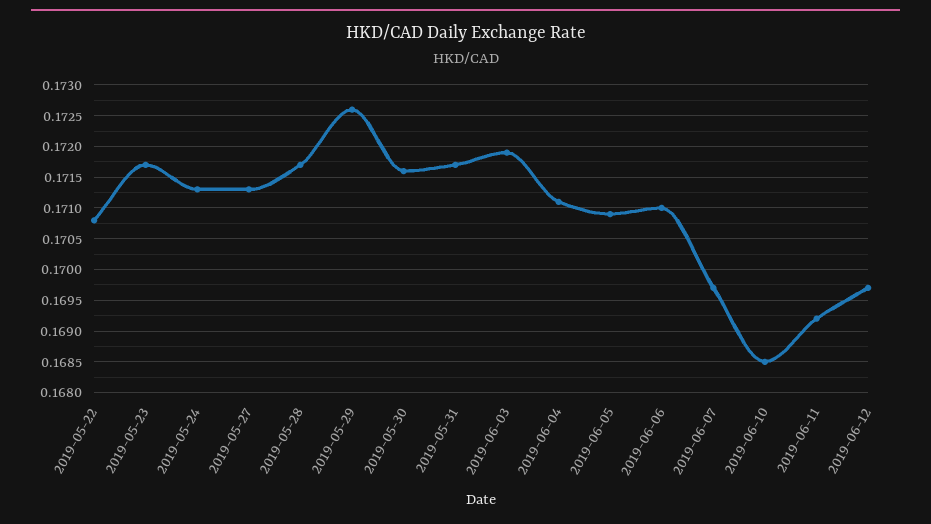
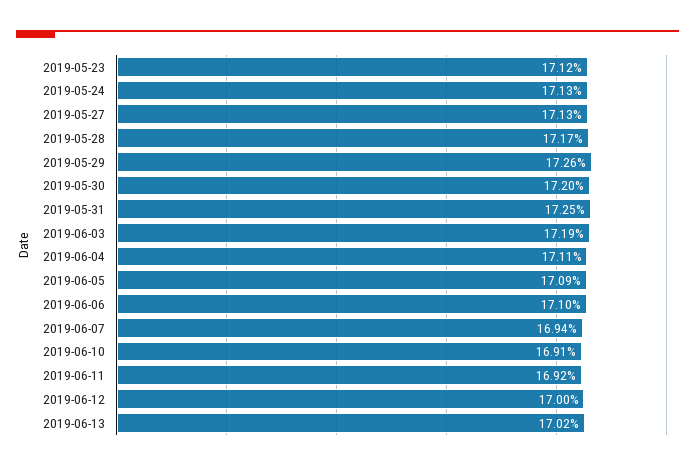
2019-05-22: 0.1708 -> none
2019-05-23: 0.1717 -> 0.1712
2019-05-30: 0.1716 -> 0.172
2019-05-31: 0.1717 -> 0.1725
2019-06-07: 0.1697 -> 0.1694
2019-06-10: 0.1685 -> 0.1691
2019-06-12: 0.1697 -> 0.17
2019-06-13: none -> 0.1702

